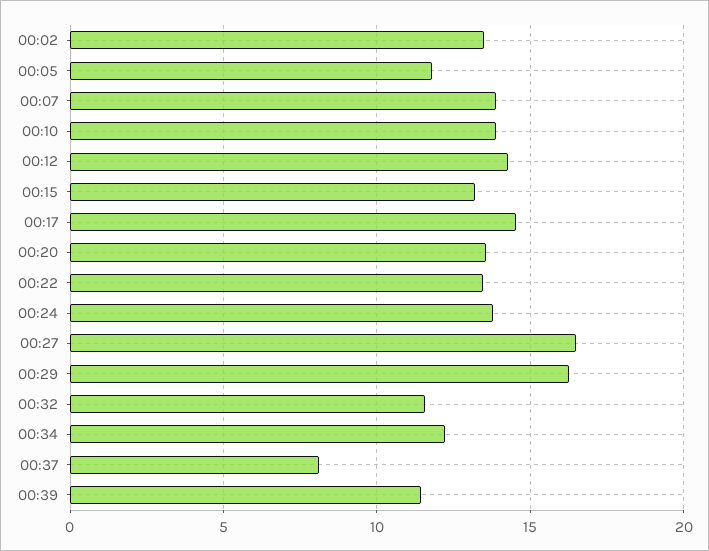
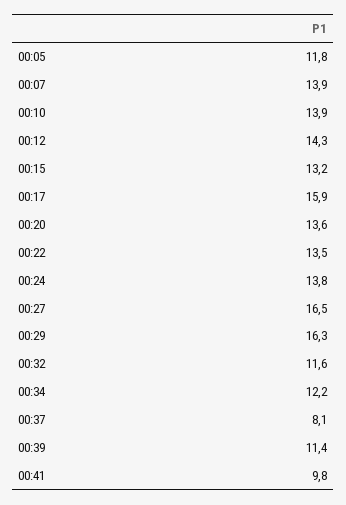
00:02: 13.5 -> none
00:17: 14.5 -> 15.9
00:41: none -> 9.8

